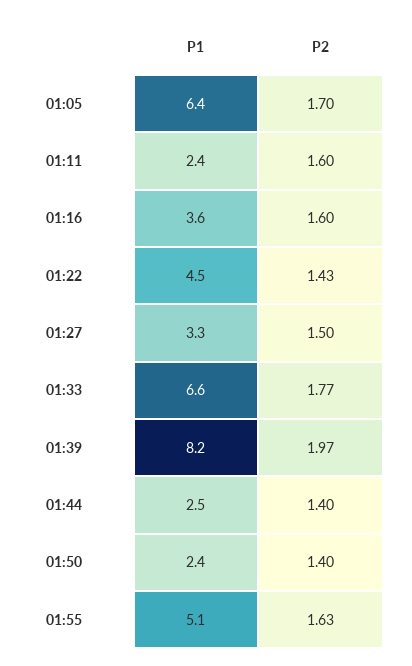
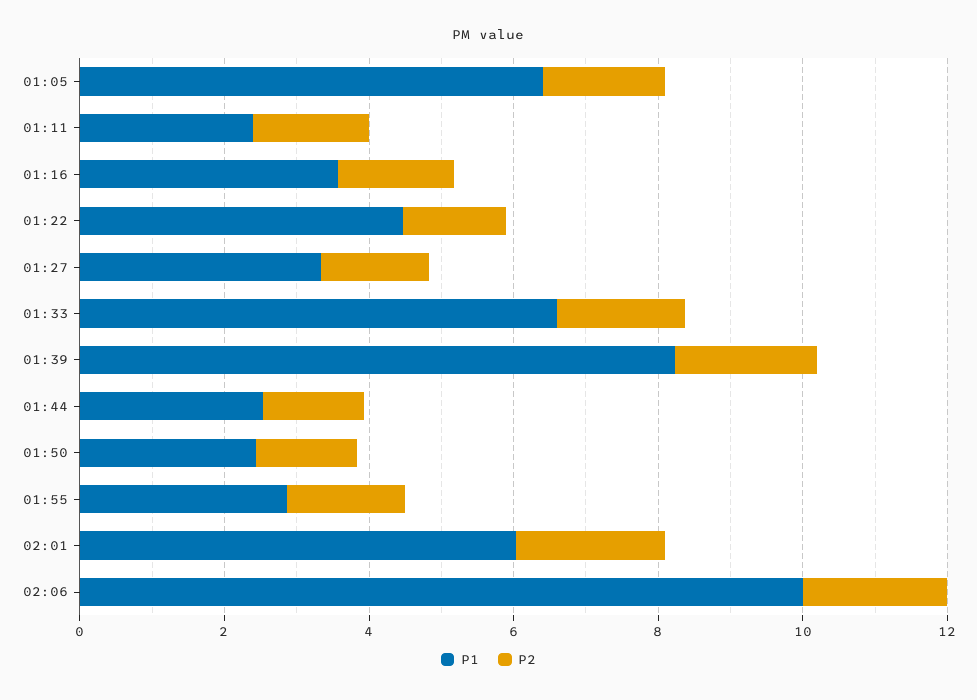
P1, 01:55: 5.1 -> 3
P1, 02:01: none -> 6
P2, 02:01: none -> 2
P1, 02:06: none -> 10
P2, 02:06: none -> 2

